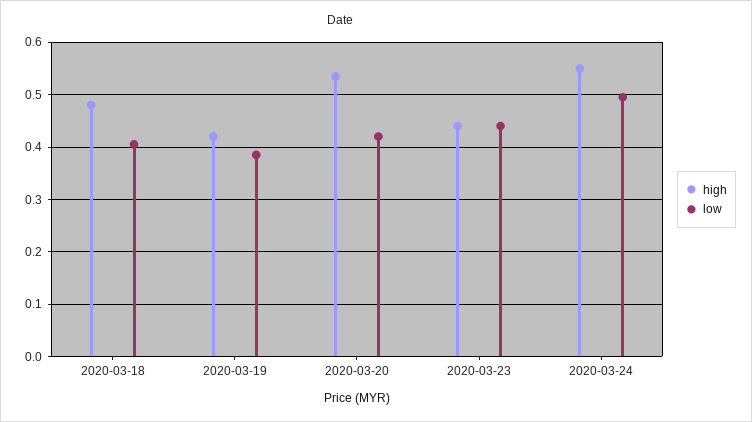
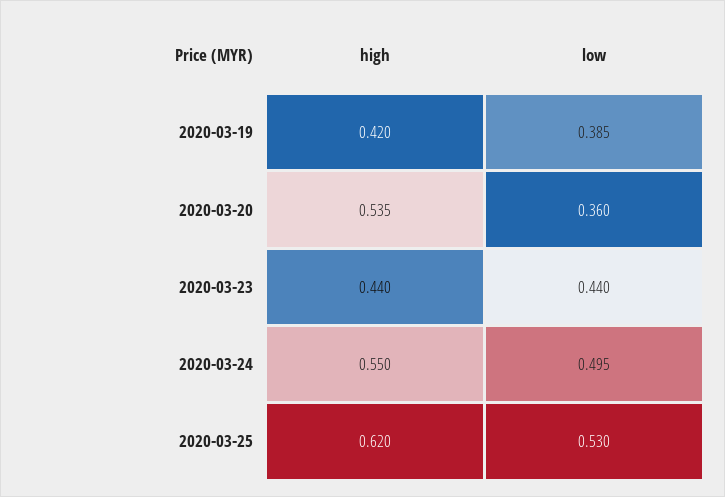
high, 2020-03-18: 0.48 -> none
low, 2020-03-18: 0.4 -> none
low, 2020-03-20: 0.42 -> 0.36
high, 2020-03-25: none -> 0.62
low, 2020-03-25: none -> 0.53

